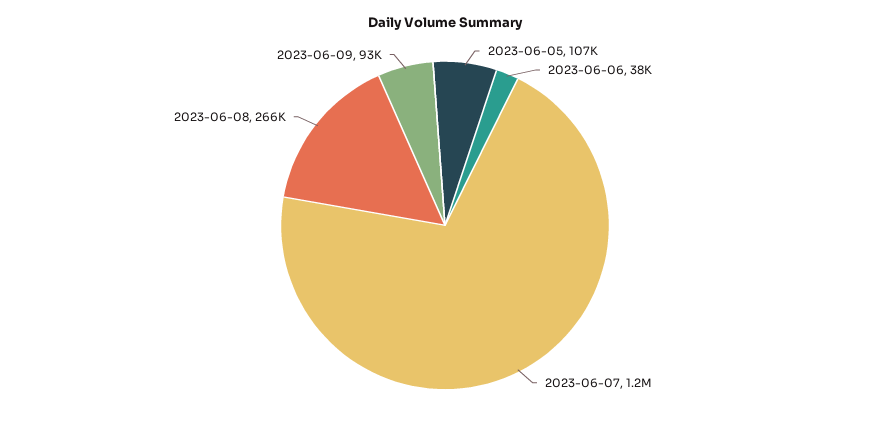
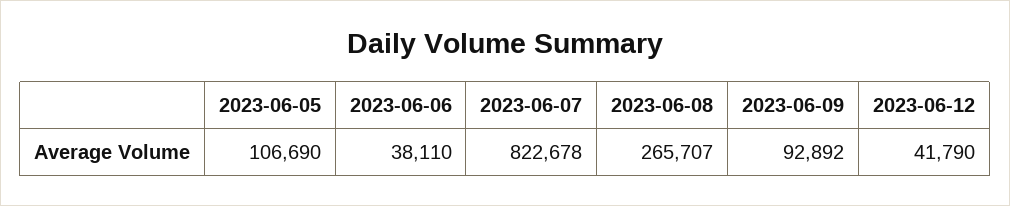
2023-06-07: 1200000 -> 822678
2023-06-12: none -> 41790

